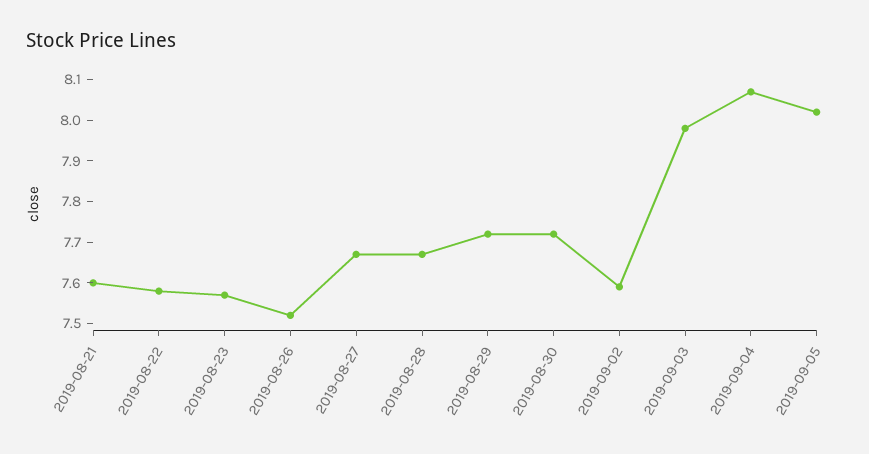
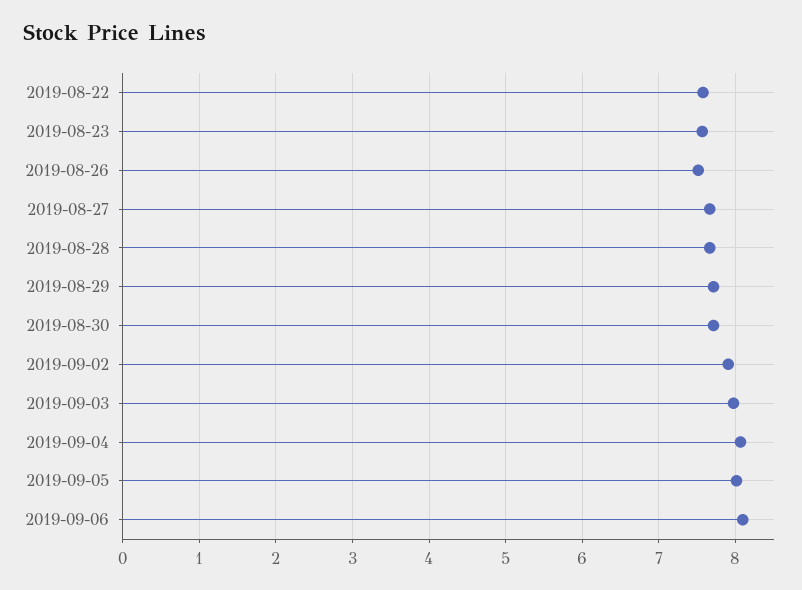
2019-08-21: 7.6 -> none
2019-09-02: 7.6 -> 7.9
2019-09-06: none -> 8.1

